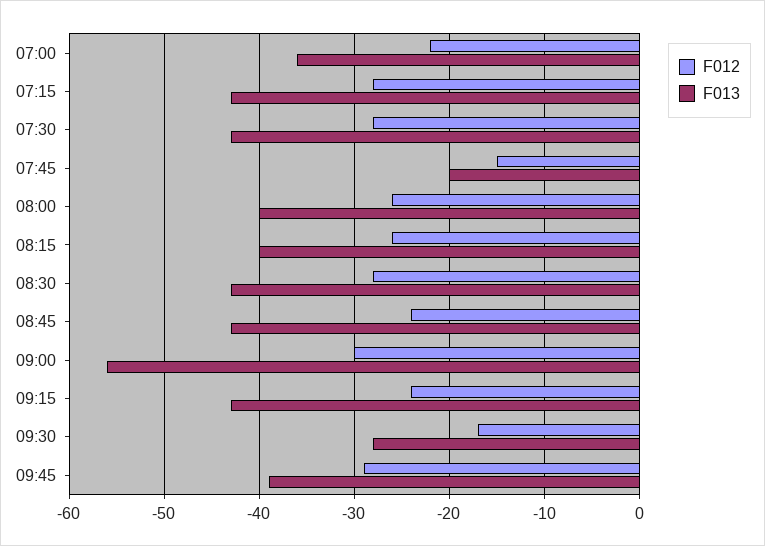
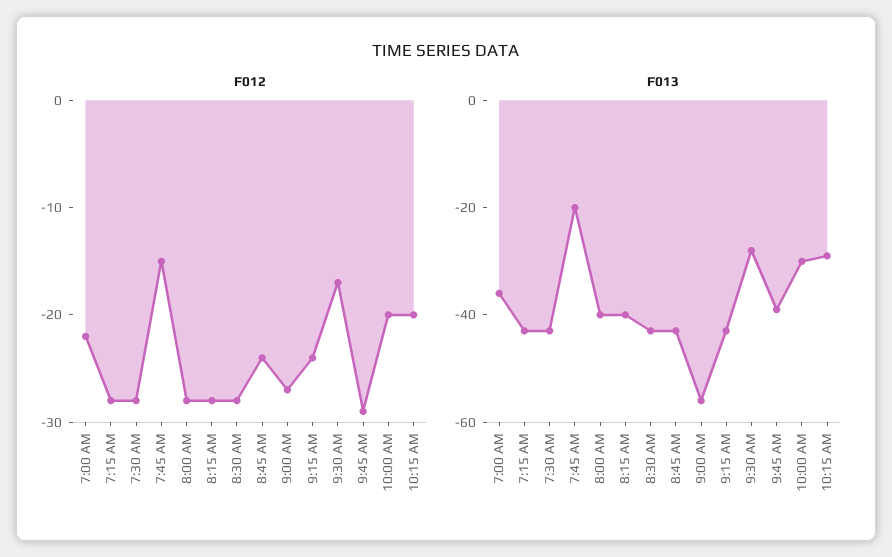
F012, 08:00: -26 -> -28
F012, 08:15: -26 -> -28
F012, 09:00: -30 -> -27
F012, 10:00 AM: none -> -20
F012, 10:15 AM: none -> -20
F013, 10:00 AM: none -> -30
F013, 10:15 AM: none -> -30

